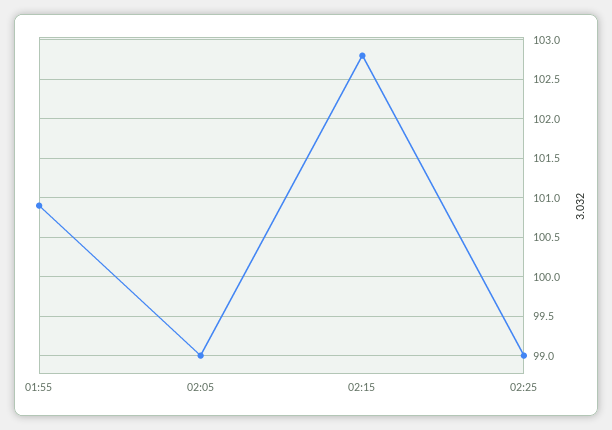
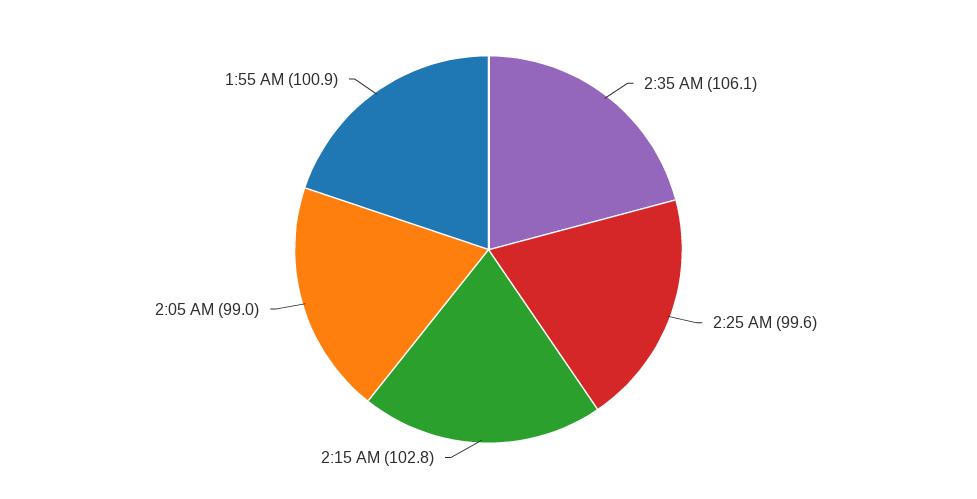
02:25: 99 -> 99.6
2:35 AM: none -> 106.1

